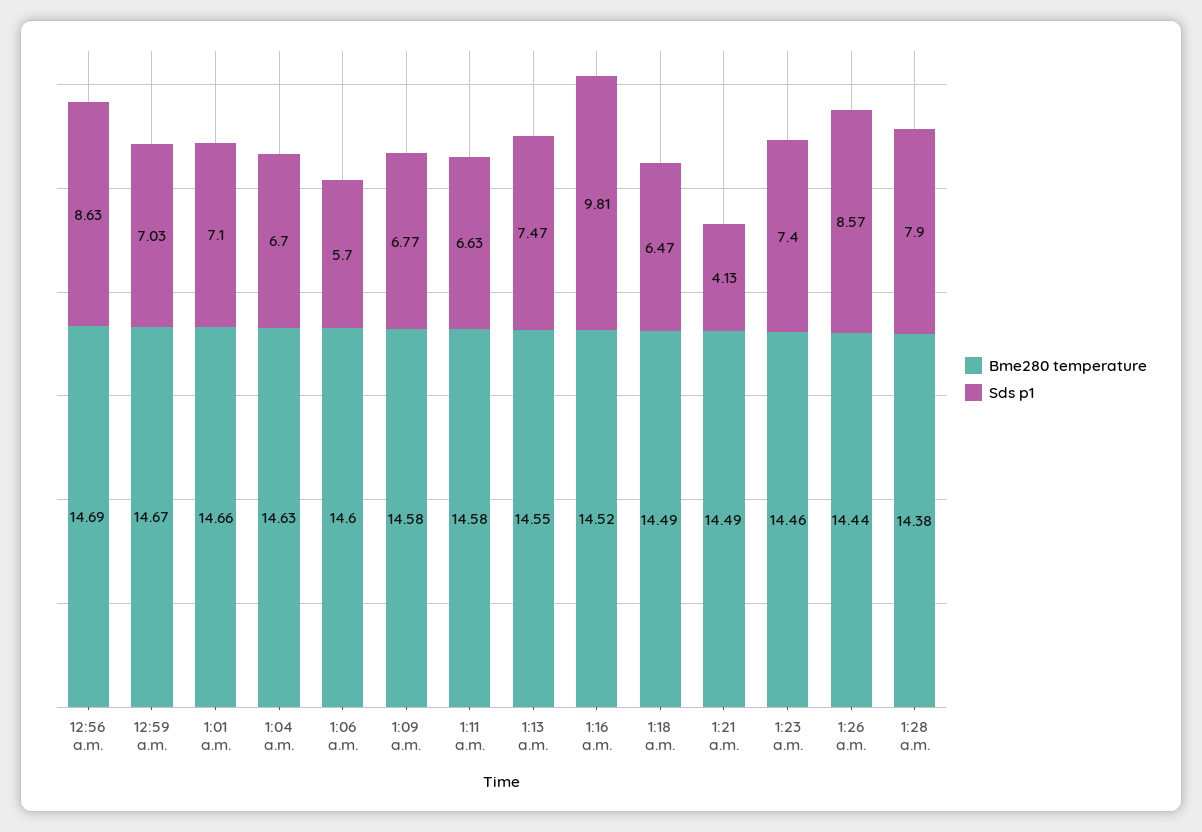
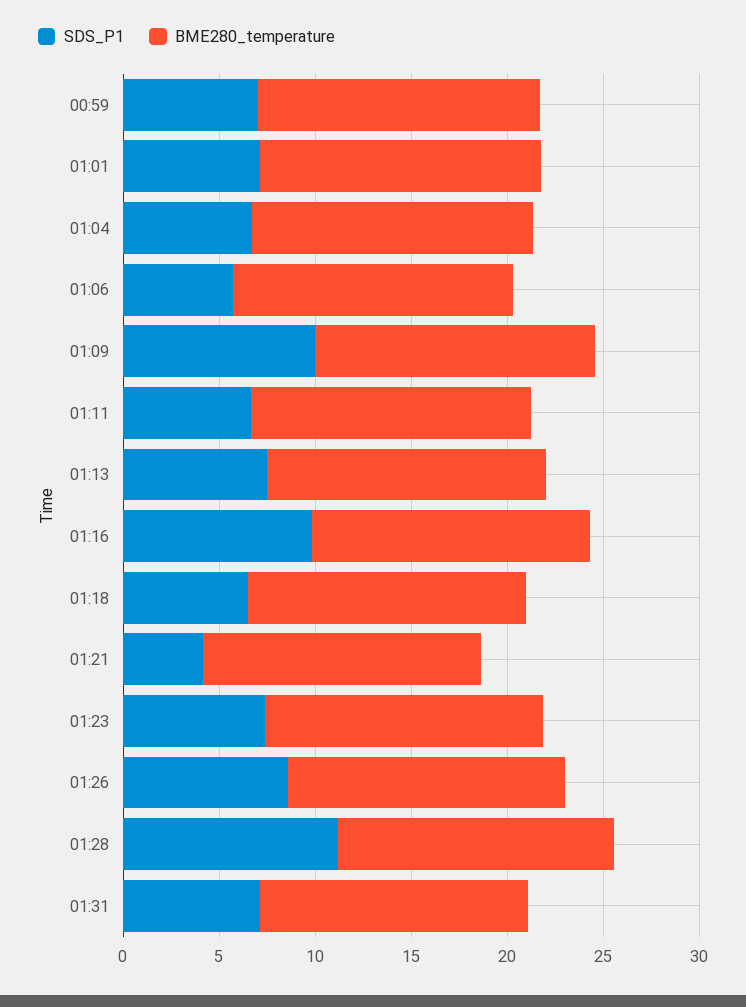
Bme280 temperature, 12:56 a.m.: 14.69 -> none
Sds p1, 12:56 a.m.: 8.63 -> none
Sds p1, 1:09 a.m.: 6.77 -> 10
Sds p1, 1:28 a.m.: 7.9 -> 11
Sds p1, 01:31: none -> 7
Bme280 temperature, 01:31: none -> 14

